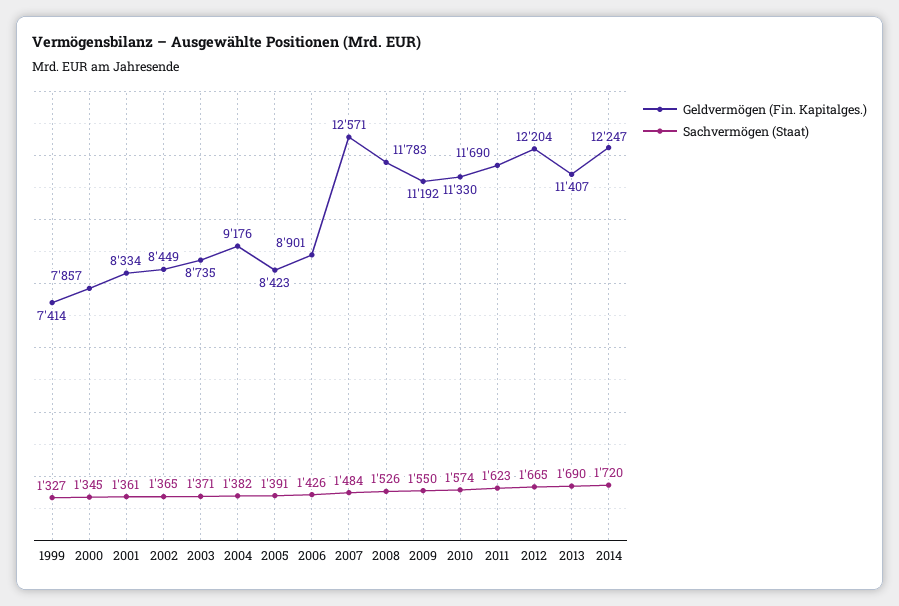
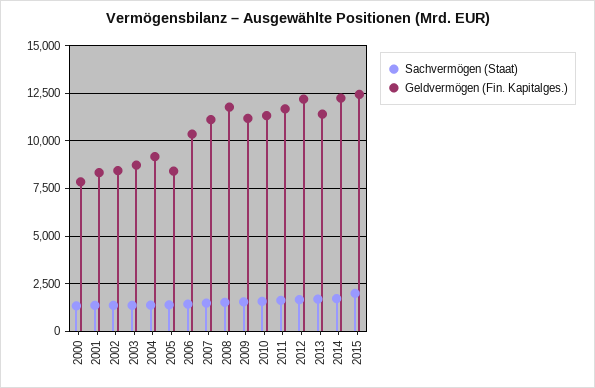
Geldvermögen (Fin. Kapitalges.), 1999: 7414 -> none
Sachvermögen (Staat), 1999: 1327 -> none
Geldvermögen (Fin. Kapitalges.), 2006: 8901 -> 10500
Geldvermögen (Fin. Kapitalges.), 2007: 12571 -> 11000
Sachvermögen (Staat), 2015: none -> 2000
Geldvermögen (Fin. Kapitalges.), 2015: none -> 12500

